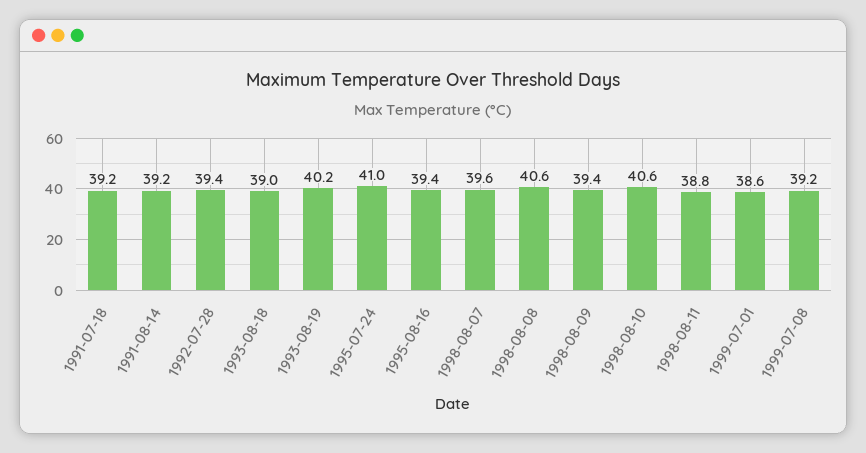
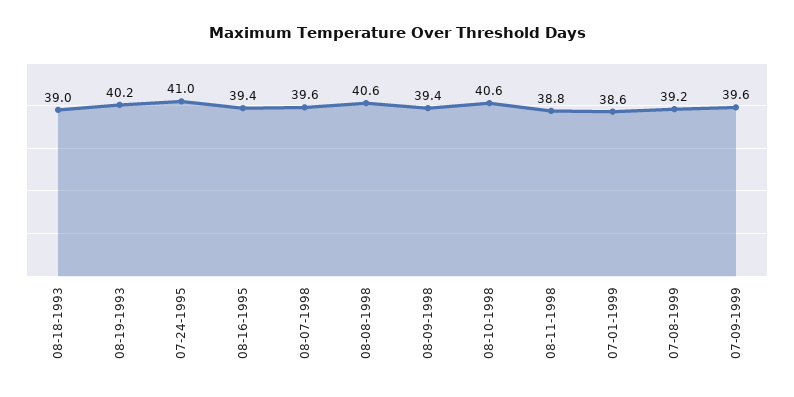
1991-07-18: 39.2 -> none
1991-08-14: 39.2 -> none
1992-07-28: 39.4 -> none
07-09-1999: none -> 39.6

